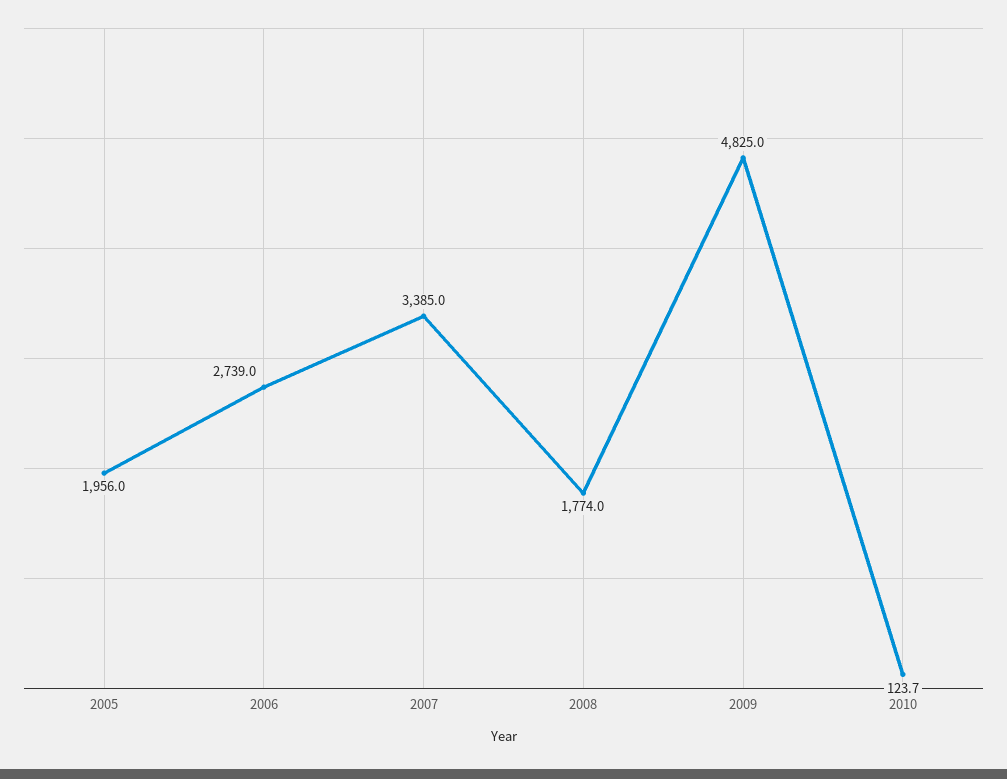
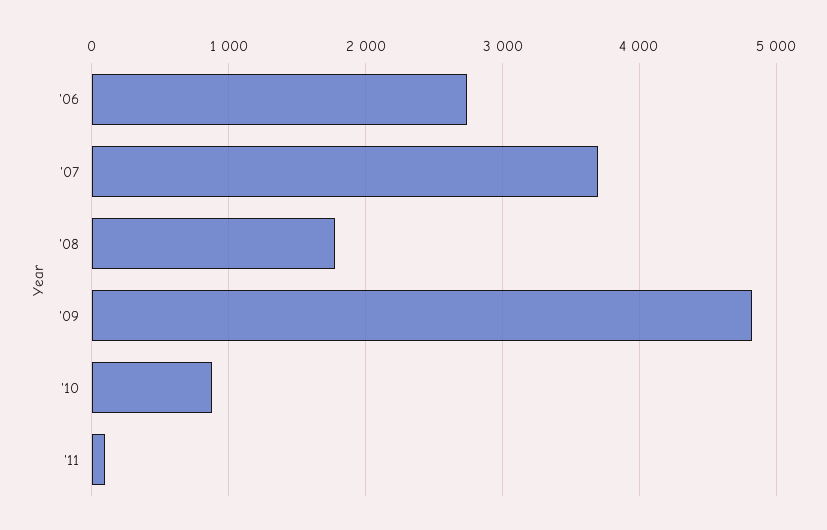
2005: 1956 -> none
2007: 3385 -> 3700
2010: 123.7 -> 900
'11: none -> 100

